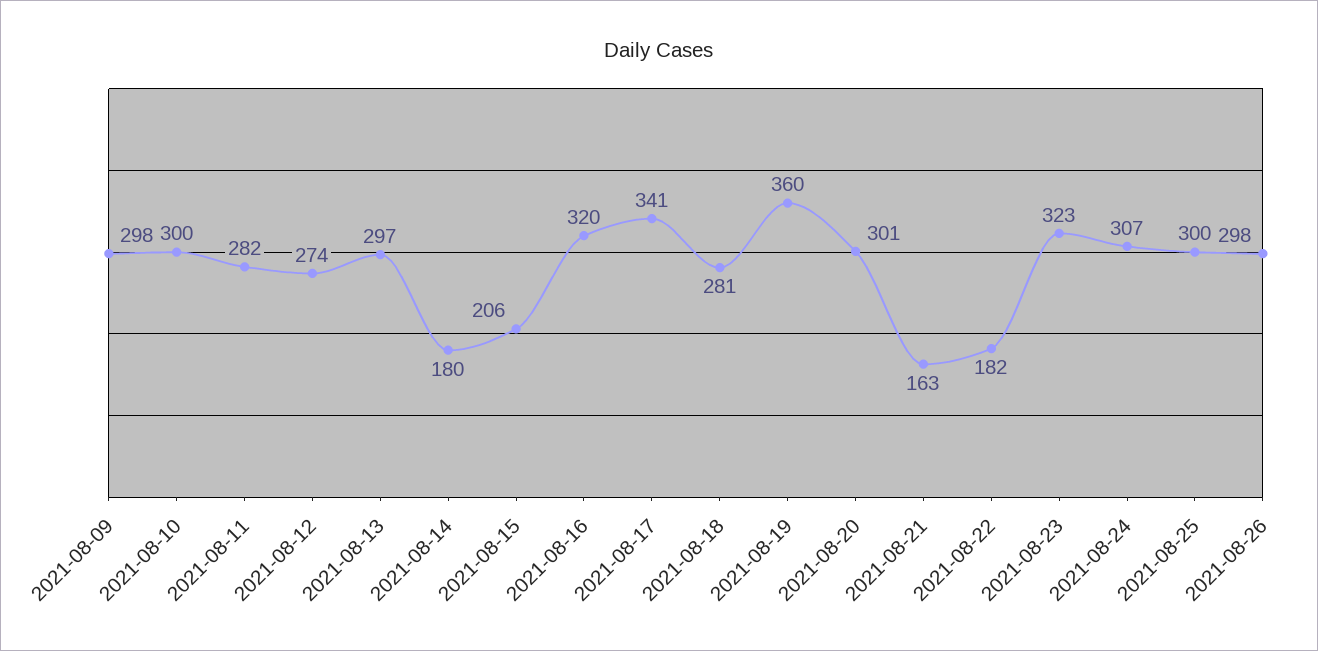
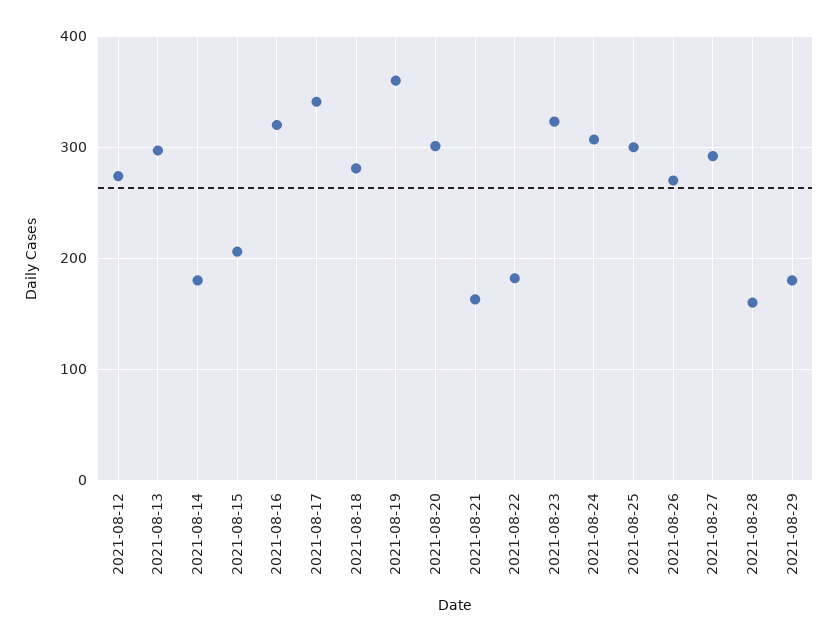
2021-08-09: 298 -> none
2021-08-10: 300 -> none
2021-08-11: 282 -> none
2021-08-26: 298 -> 270
2021-08-27: none -> 290
2021-08-28: none -> 160
2021-08-29: none -> 180

